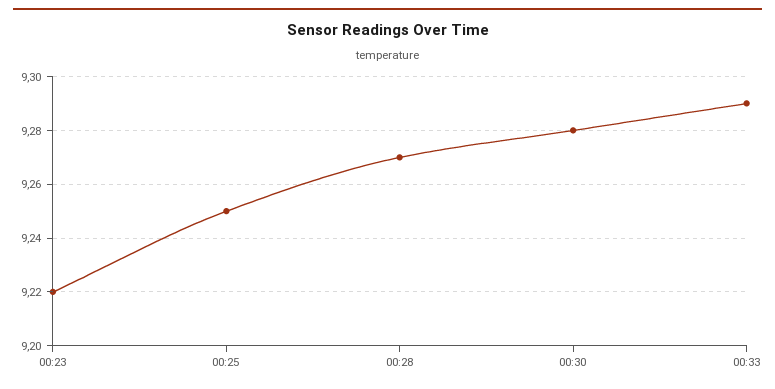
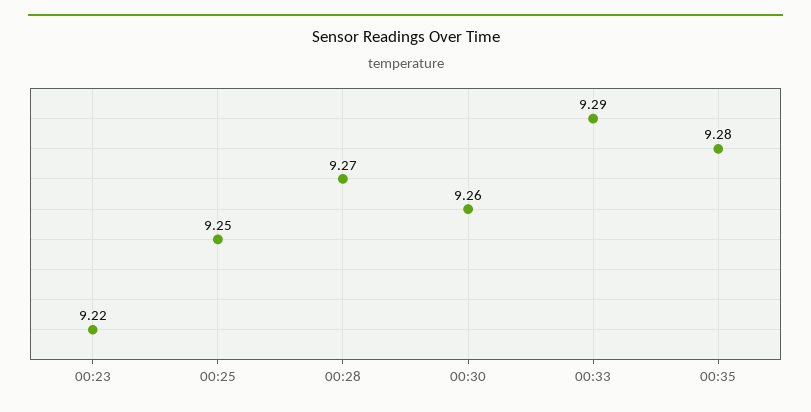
00:30: 9.28 -> 9.26
00:35: none -> 9.28

